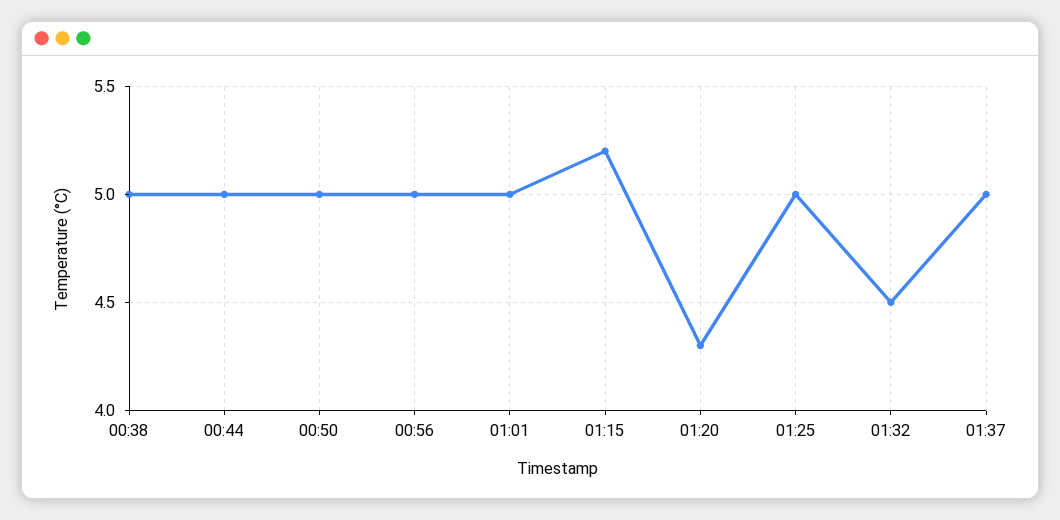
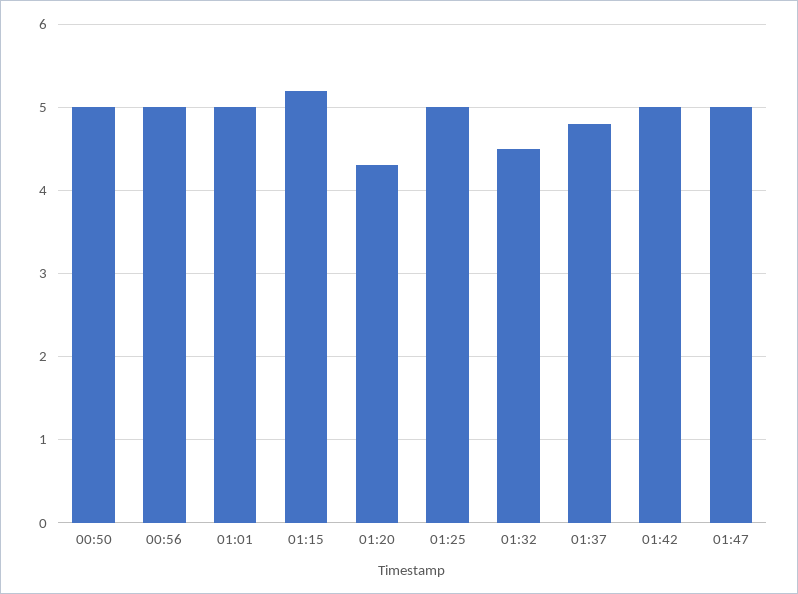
00:38: 5 -> none
00:44: 5 -> none
01:37: 5 -> 4.8
01:42: none -> 5
01:47: none -> 5

